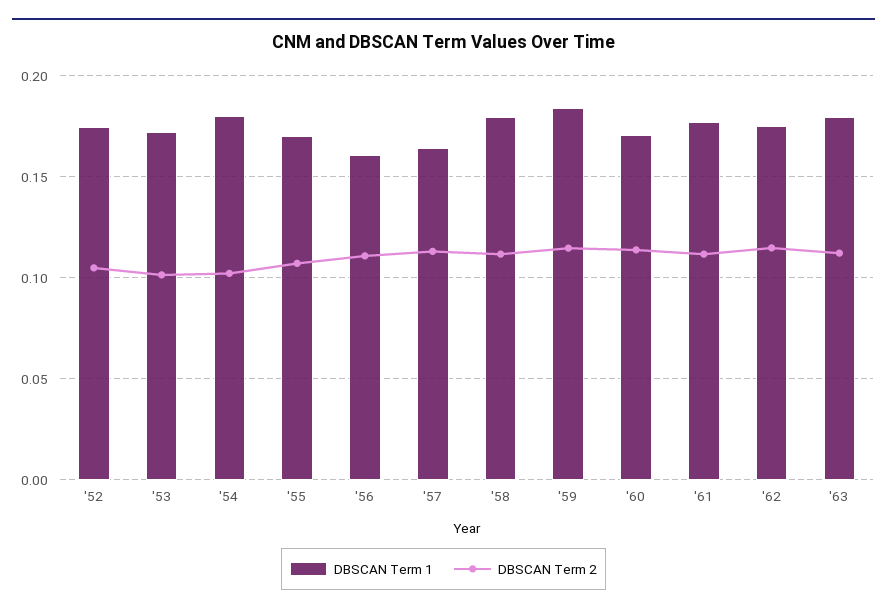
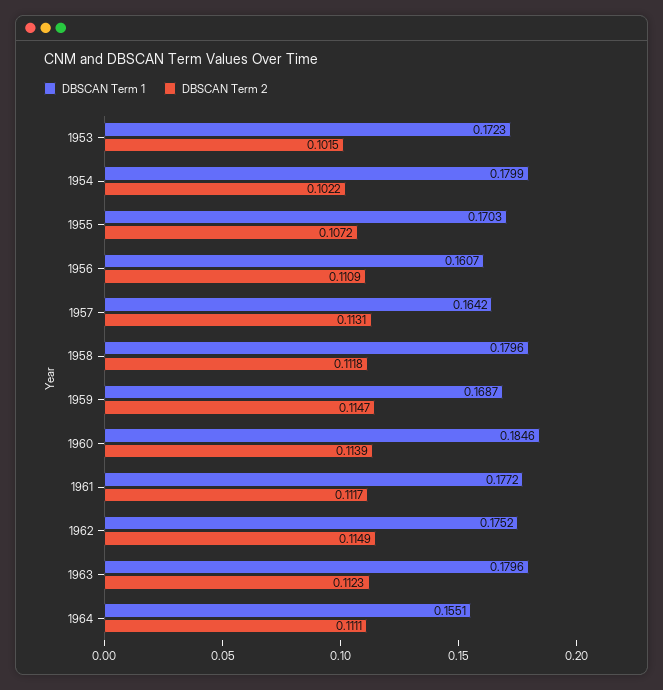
DBSCAN Term 1, '52: 0.175 -> none
DBSCAN Term 2, '52: 0.105 -> none
DBSCAN Term 1, '59: 0.185 -> 0.1687
DBSCAN Term 1, '60: 0.17 -> 0.1846
DBSCAN Term 1, 1964: none -> 0.1551
DBSCAN Term 2, 1964: none -> 0.1111

